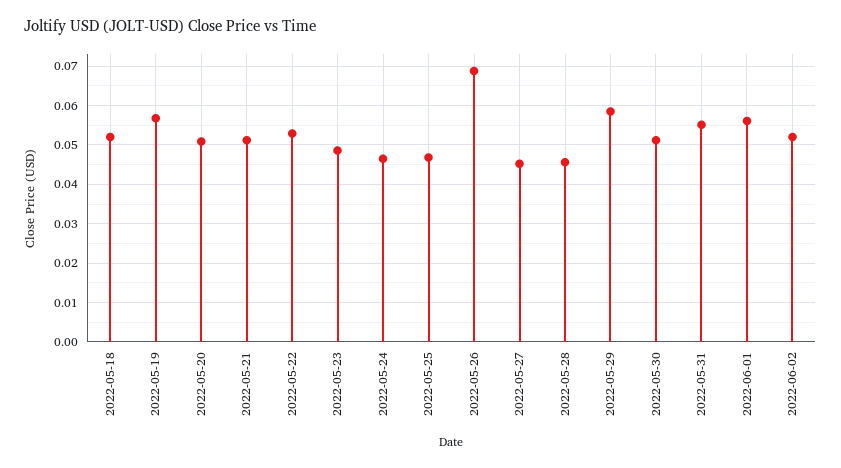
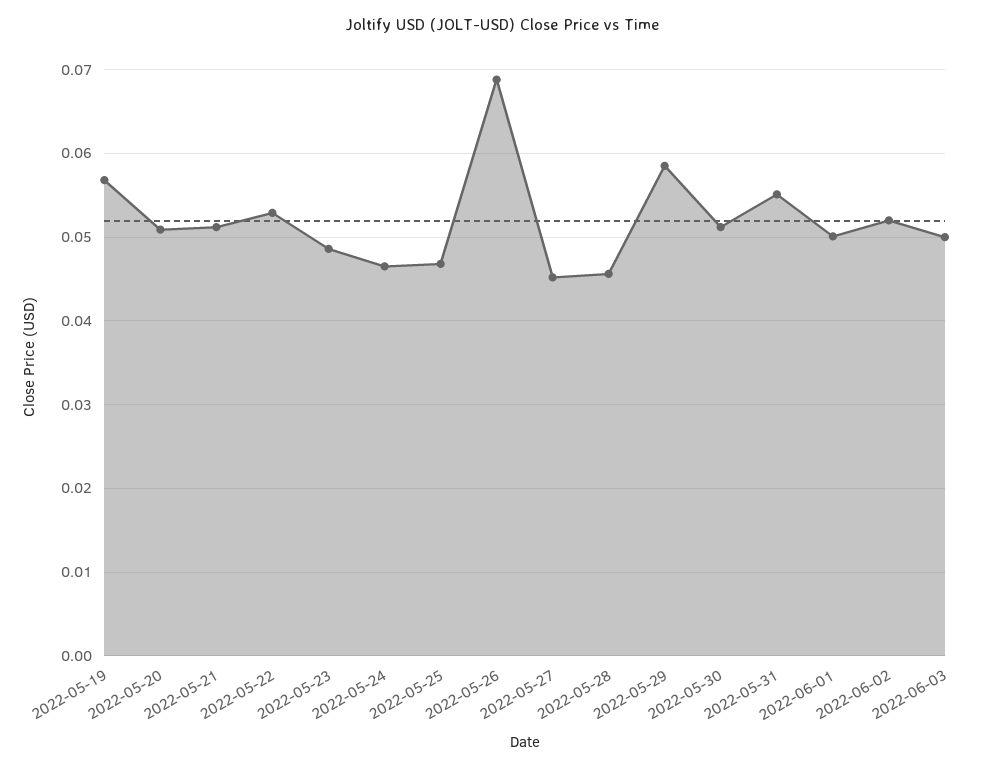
2022-05-18: 0.052 -> none
2022-06-01: 0.056 -> 0.05
2022-06-03: none -> 0.05

